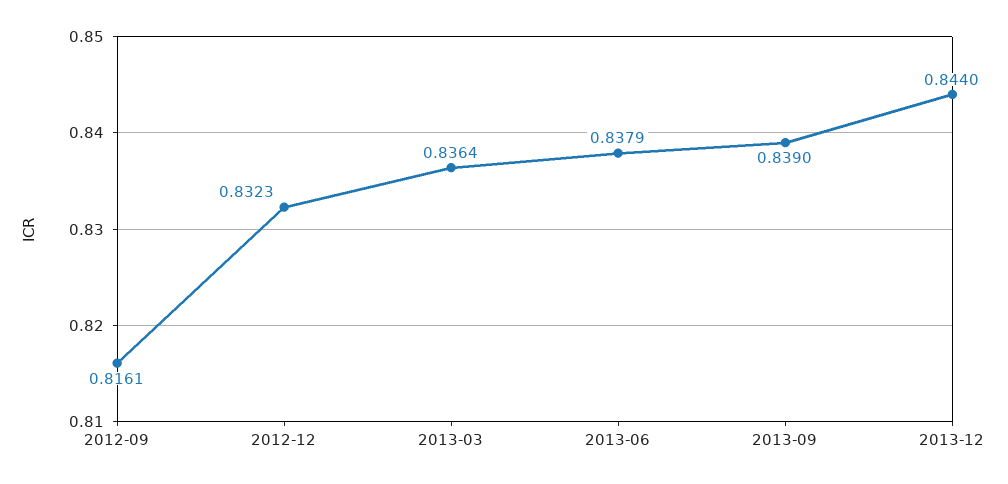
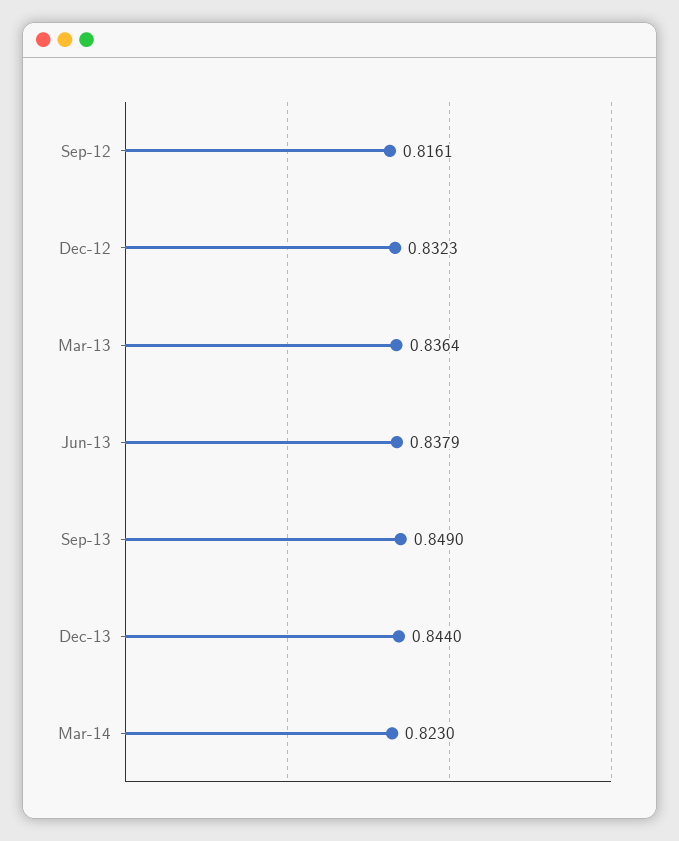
2013-09: 0.839 -> 0.849
Mar-14: none -> 0.823

